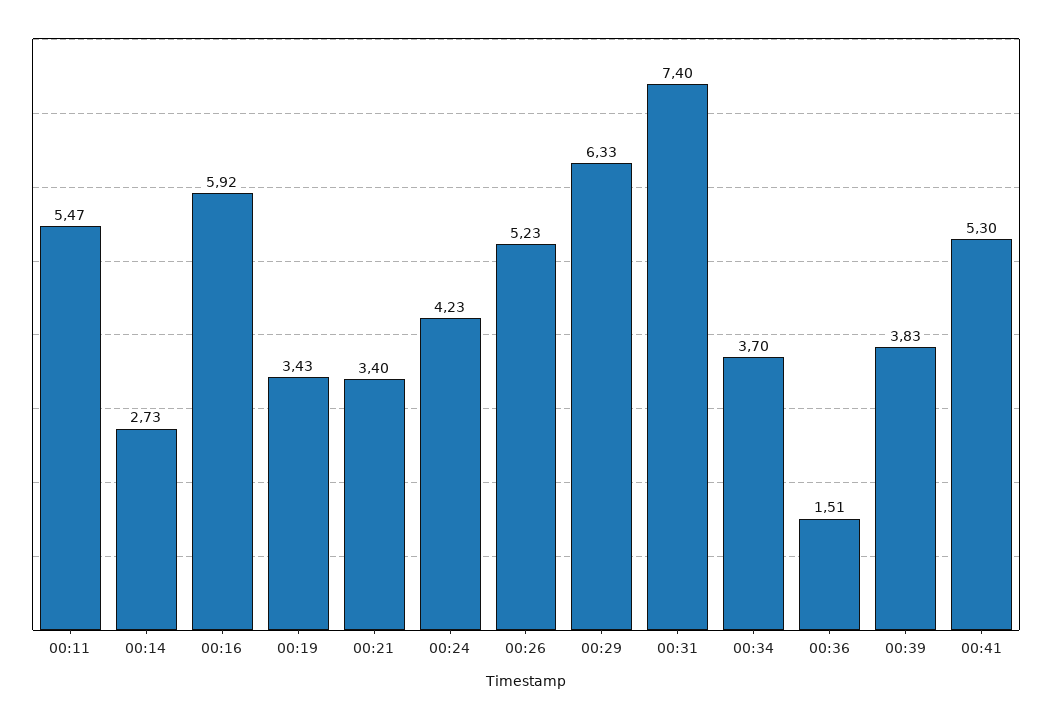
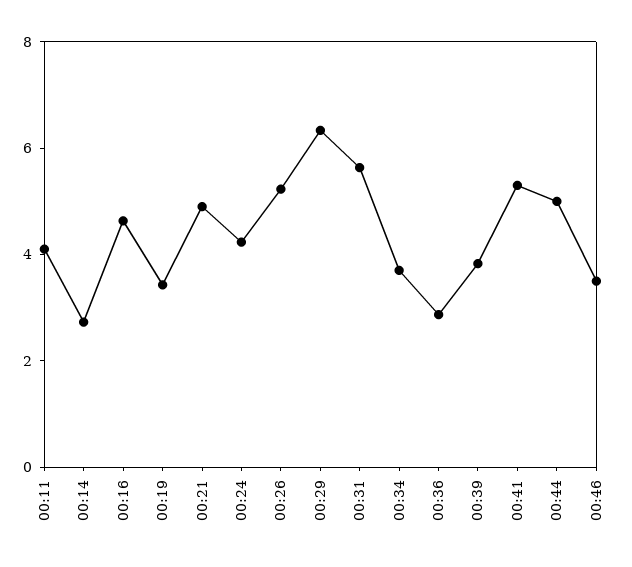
00:11: 5.47 -> 4
00:16: 5.92 -> 4.5
00:21: 3.4 -> 5
00:31: 7.4 -> 5.5
00:36: 1.51 -> 3
00:44: none -> 5
00:46: none -> 3.5

